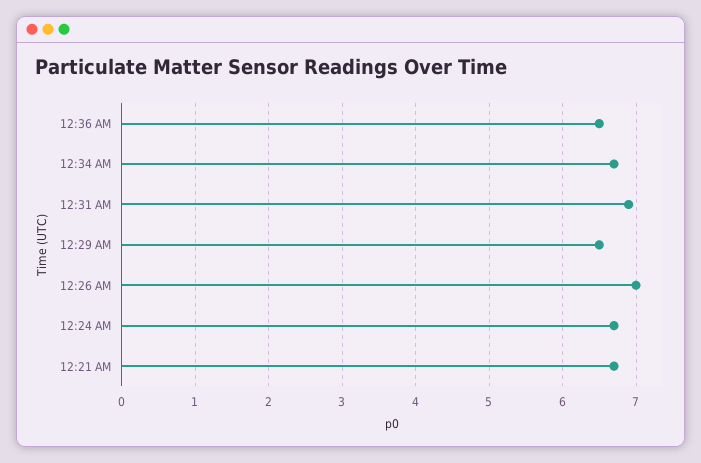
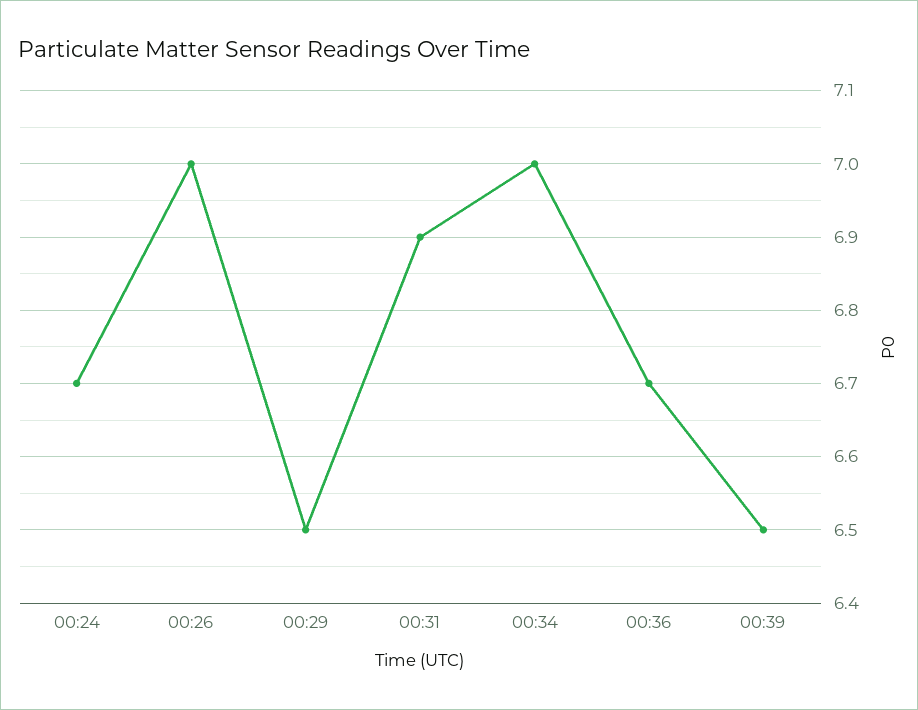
12:36 AM: 6.5 -> 6.7
12:34 AM: 6.7 -> 7
12:21 AM: 6.7 -> none
00:39: none -> 6.5

